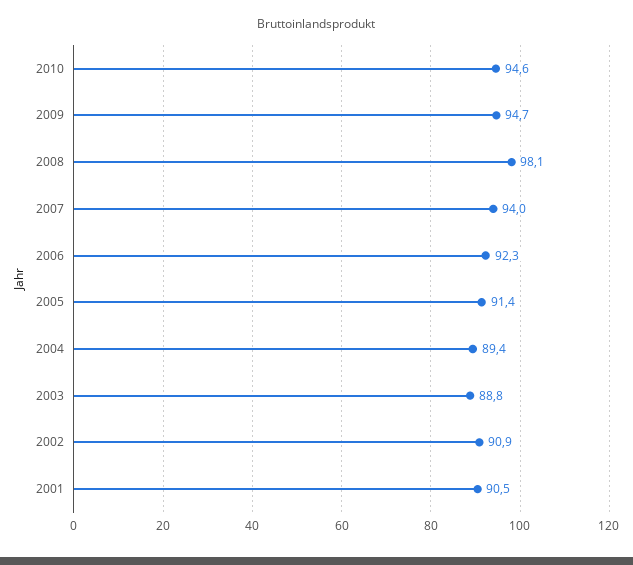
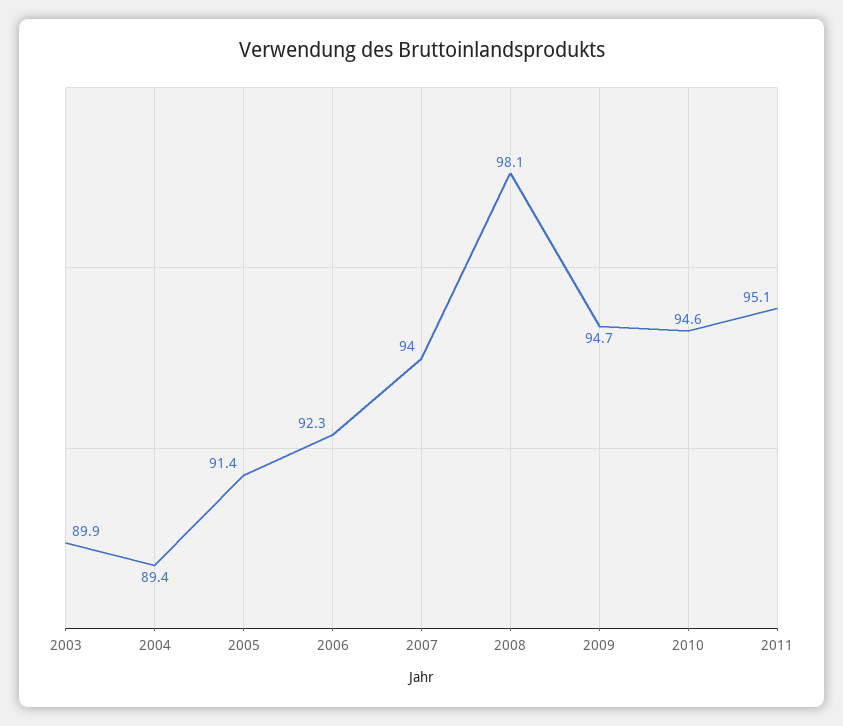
2003: 88.8 -> 89.9
2002: 90.9 -> none
2001: 90.5 -> none
2011: none -> 95.1

